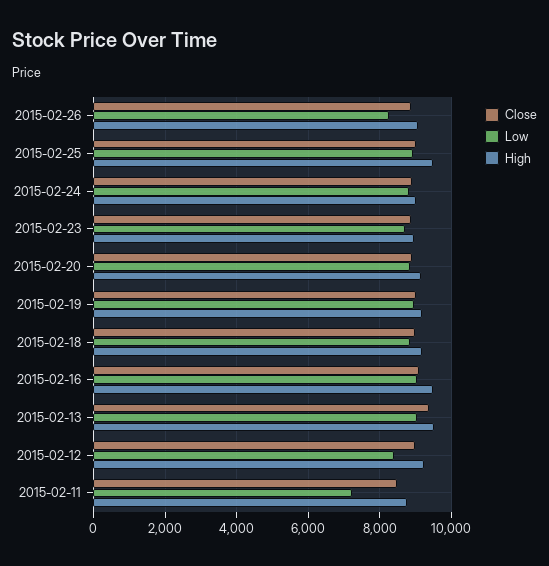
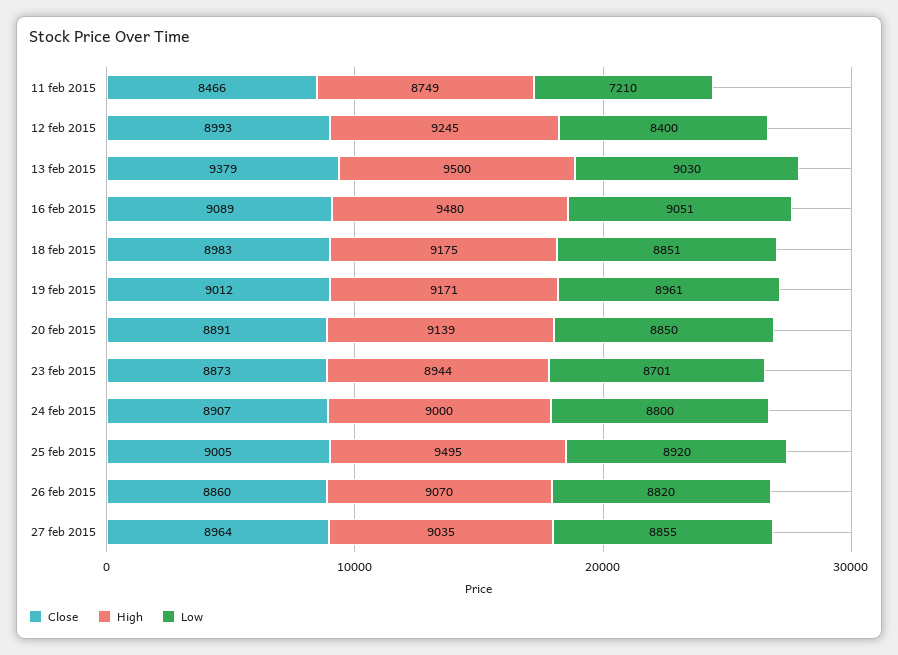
Low, 2015-02-26: 8200 -> 8820
Close, 27 feb 2015: none -> 8964
High, 27 feb 2015: none -> 9035
Low, 27 feb 2015: none -> 8855

